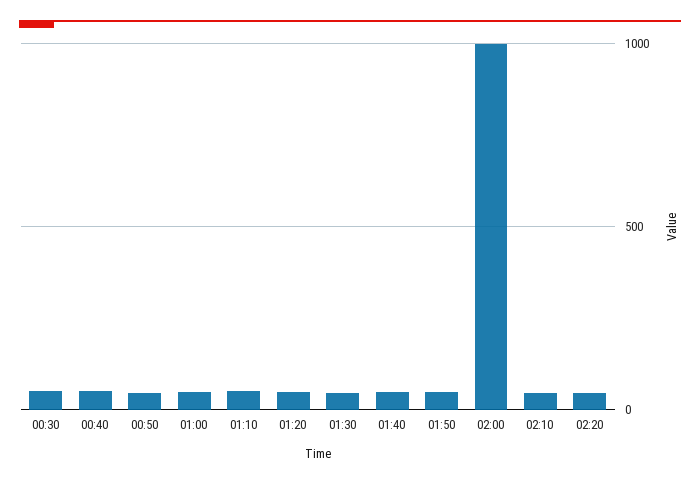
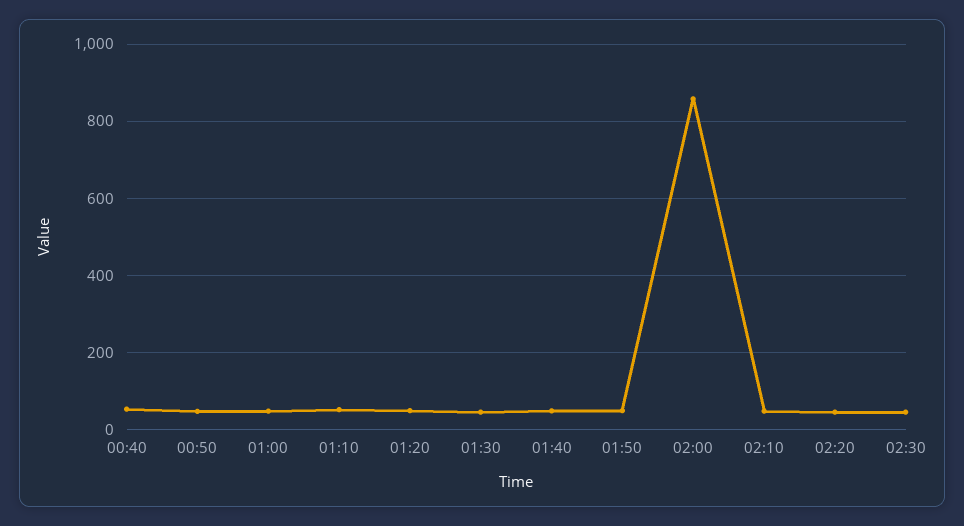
00:30: 50 -> none
02:00: 1000 -> 860
02:30: none -> 40

